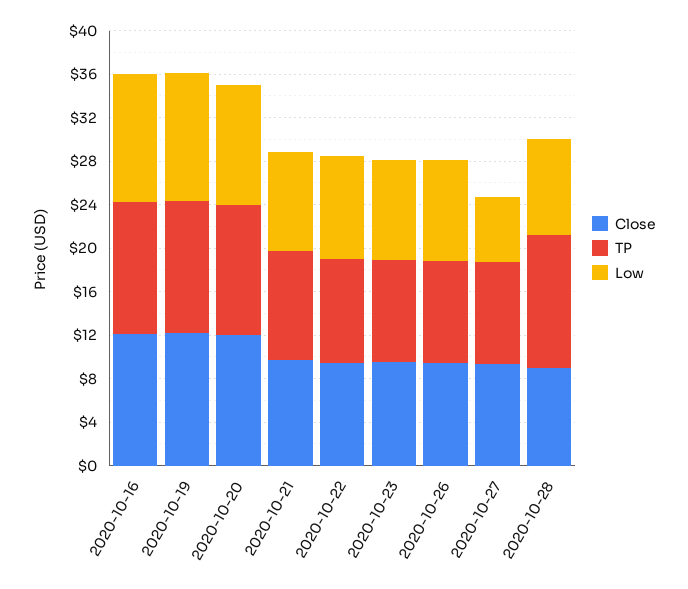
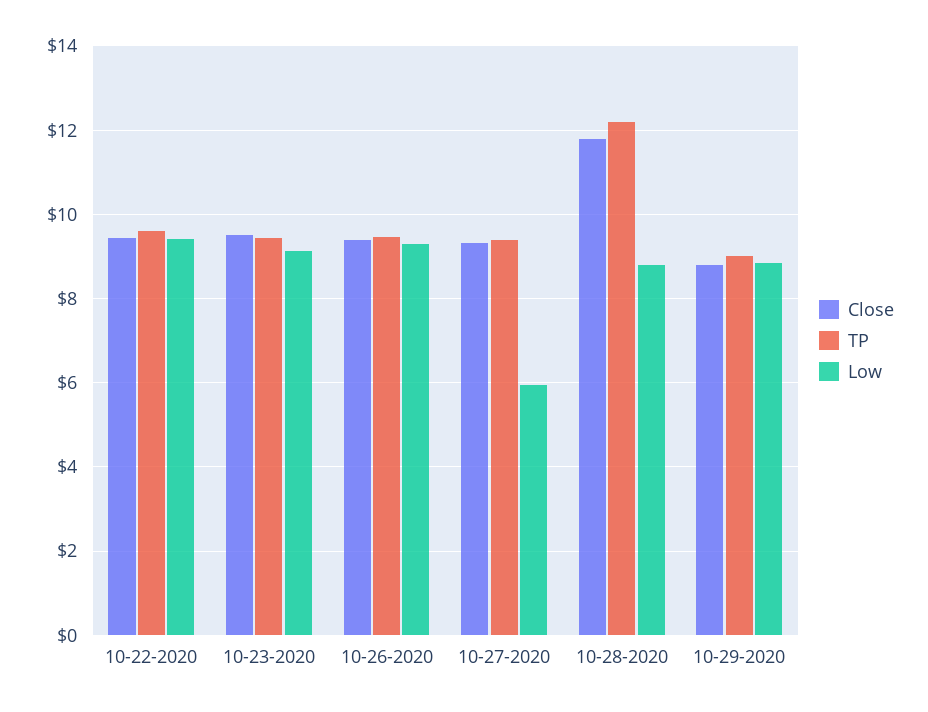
Close, 2020-10-16: 12 -> none
TP, 2020-10-16: 12 -> none
Low, 2020-10-16: 12 -> none
Close, 2020-10-19: 12 -> none
TP, 2020-10-19: 12 -> none
Low, 2020-10-19: 12 -> none
Close, 2020-10-20: 12 -> none
TP, 2020-10-20: 12 -> none
Low, 2020-10-20: 11 -> none
Close, 2020-10-21: 10 -> none
TP, 2020-10-21: 10 -> none
Low, 2020-10-21: 9 -> none
Close, 2020-10-28: 9 -> 11.8
Close, 10-29-2020: none -> 8.8
TP, 10-29-2020: none -> 9
Low, 10-29-2020: none -> 8.8

